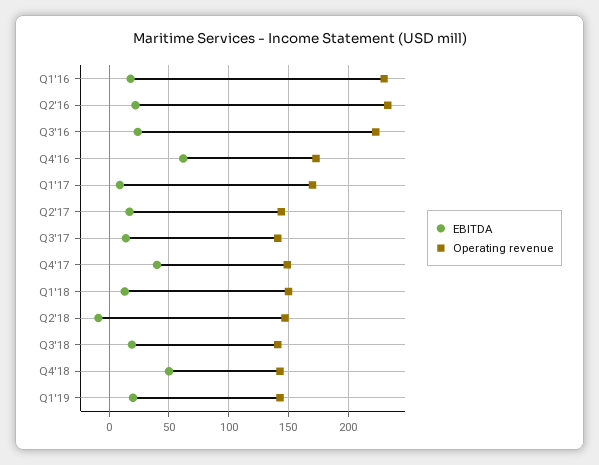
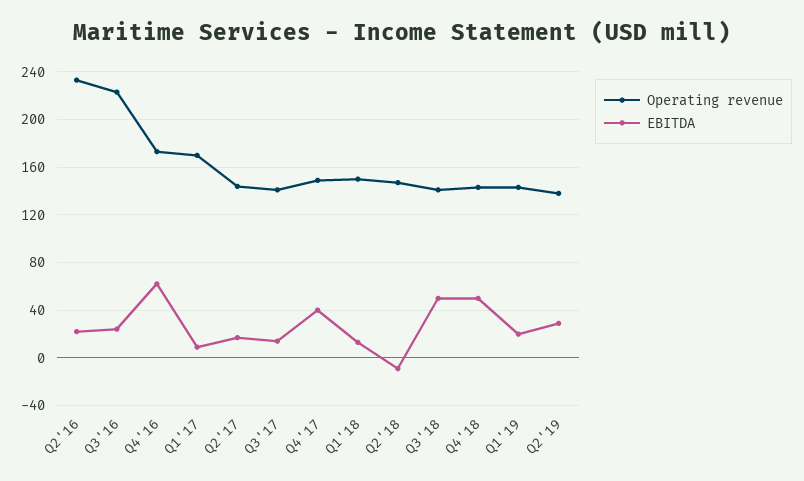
EBITDA, Q1'16: 20 -> none
Operating revenue, Q1'16: 230 -> none
EBITDA, Q3'18: 20 -> 50
Operating revenue, Q2'19: none -> 140
EBITDA, Q2'19: none -> 30

